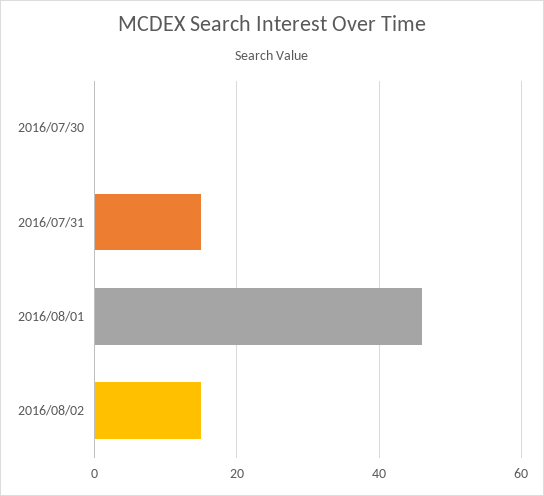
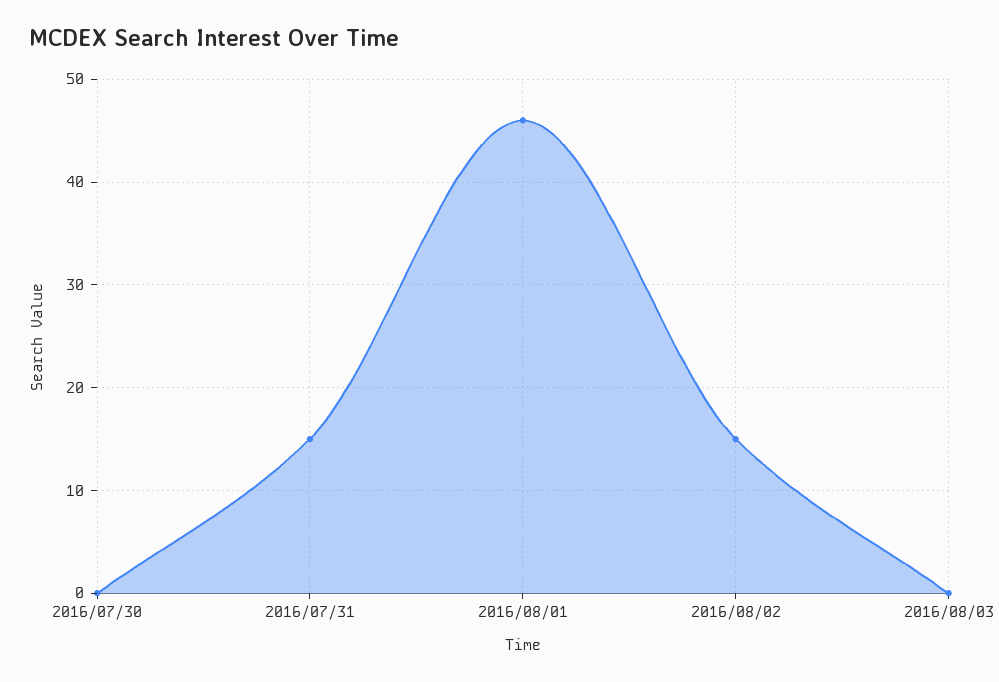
2016/08/03: none -> 0

